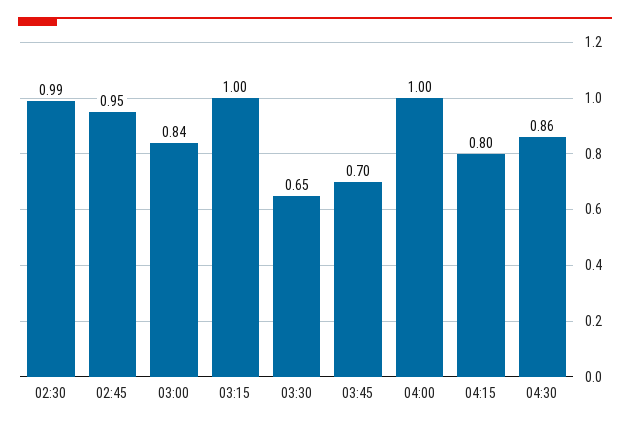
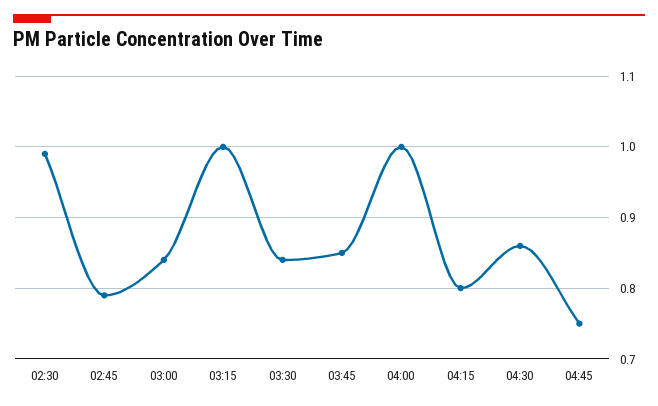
02:45: 0.95 -> 0.79
03:30: 0.65 -> 0.84
03:45: 0.7 -> 0.85
04:45: none -> 0.75

